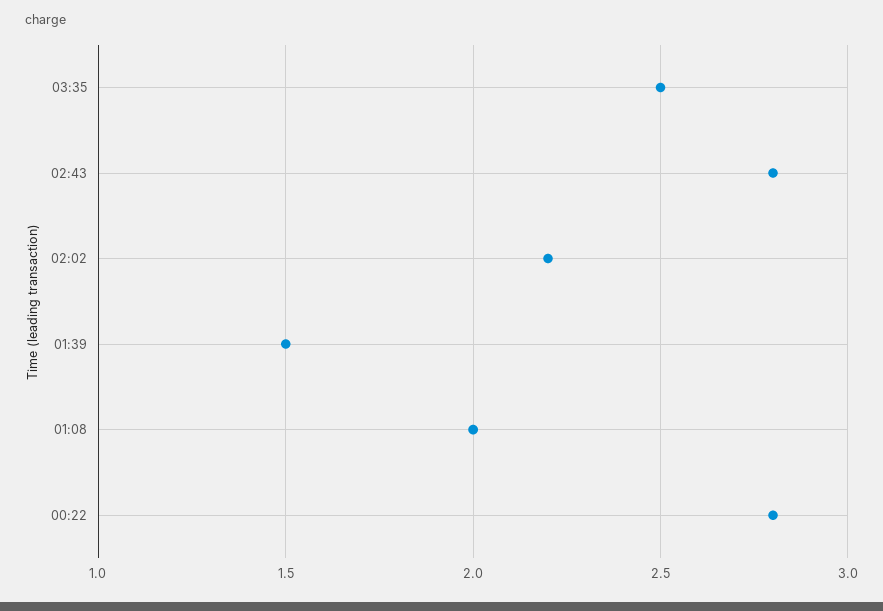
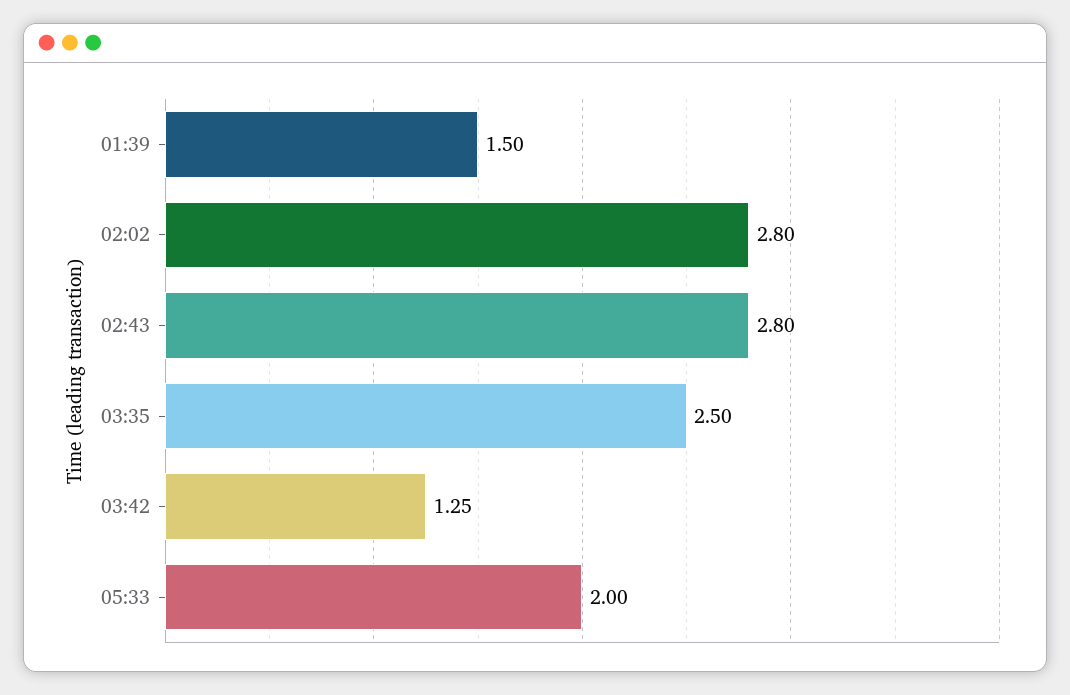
02:02: 2.2 -> 2.8
01:08: 2 -> none
00:22: 2.8 -> none
03:42: none -> 1.25
05:33: none -> 2

